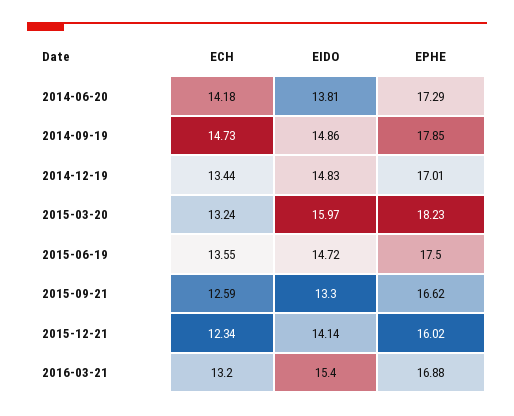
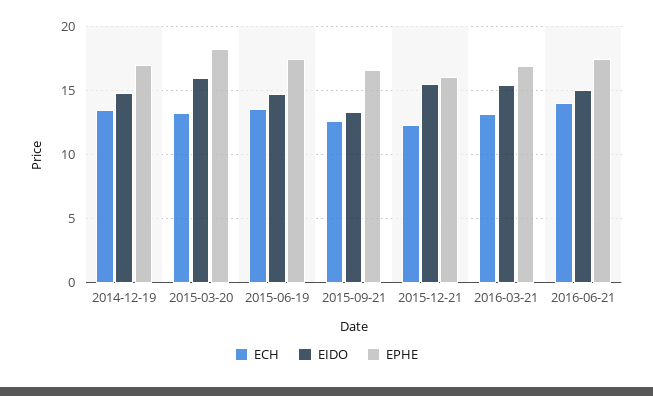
ECH, 2014-06-20: 14.18 -> none
EIDO, 2014-06-20: 13.81 -> none
EPHE, 2014-06-20: 17.29 -> none
ECH, 2014-09-19: 14.73 -> none
EIDO, 2014-09-19: 14.86 -> none
EPHE, 2014-09-19: 17.85 -> none
EIDO, 2015-12-21: 14.14 -> 15.5
ECH, 2016-06-21: none -> 14
EIDO, 2016-06-21: none -> 15
EPHE, 2016-06-21: none -> 17.5

